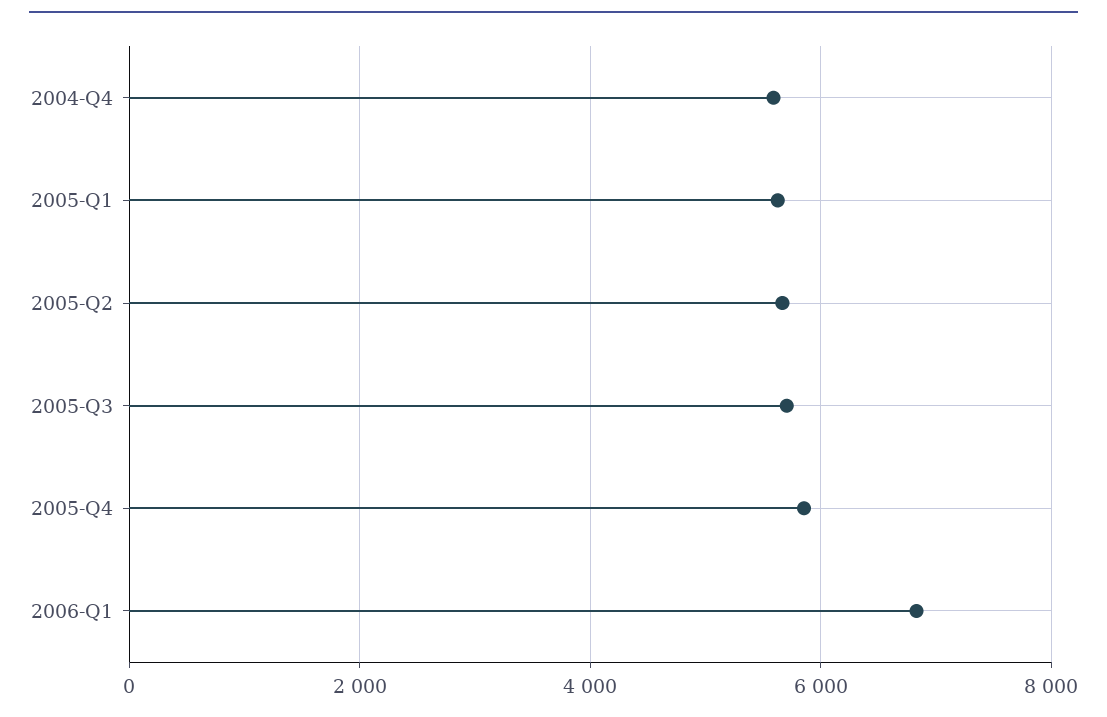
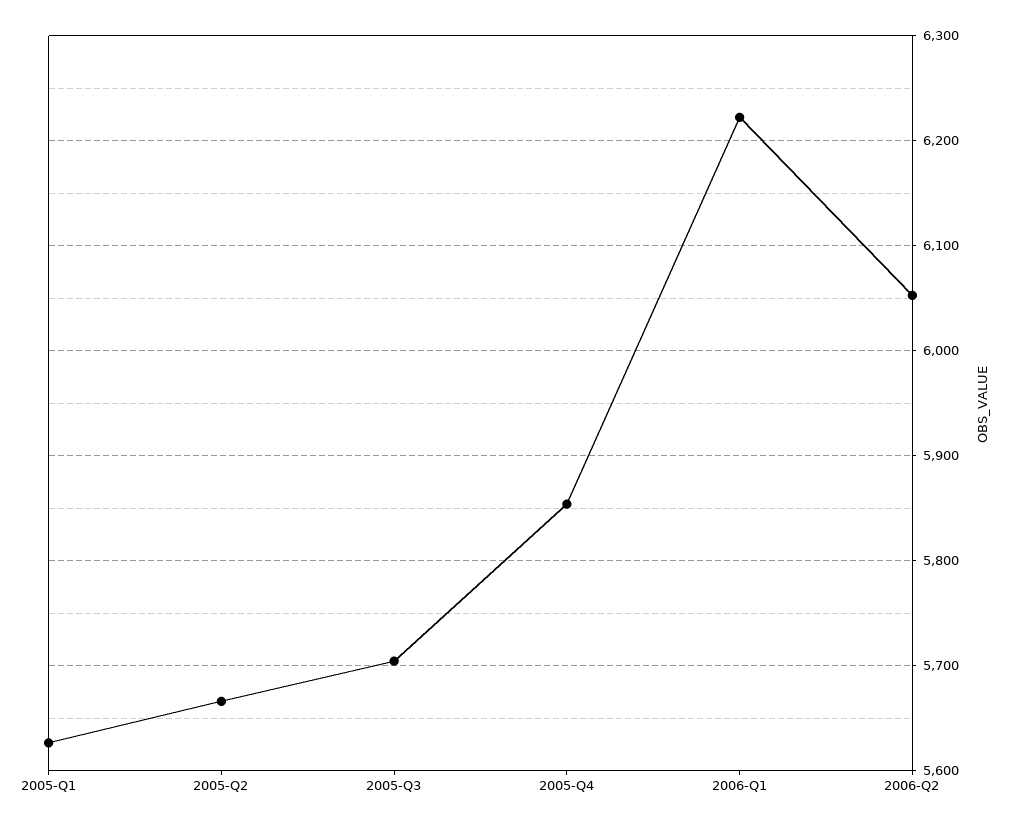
2004-Q4: 5600 -> none
2006-Q1: 6800 -> 6220
2006-Q2: none -> 6050

